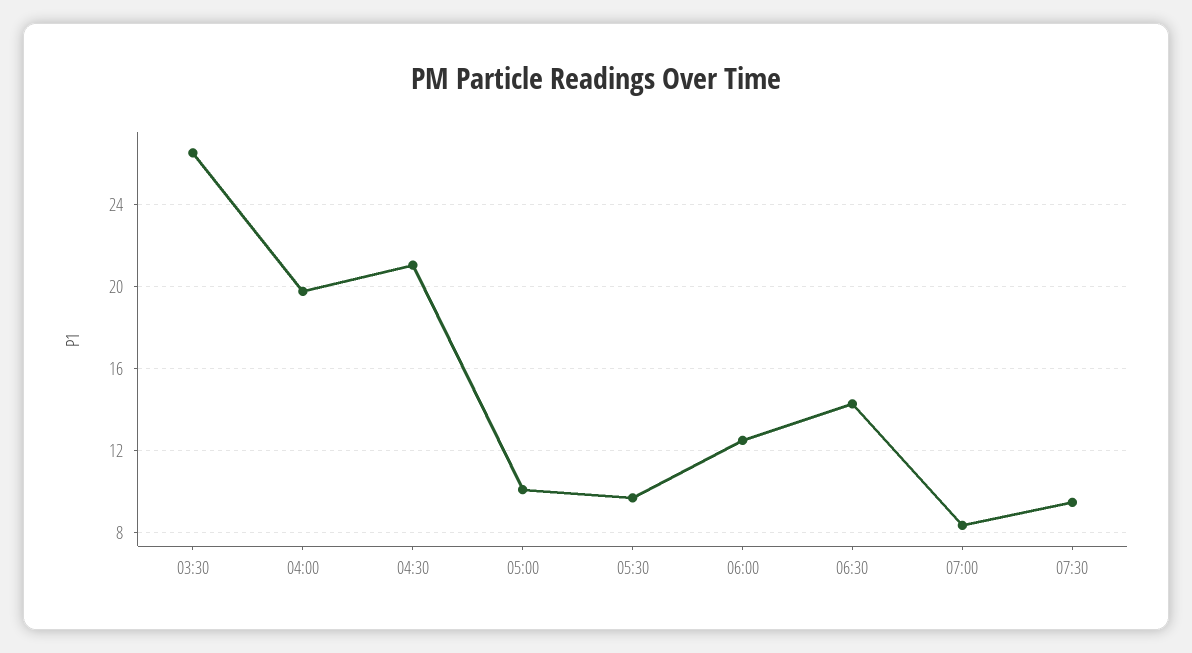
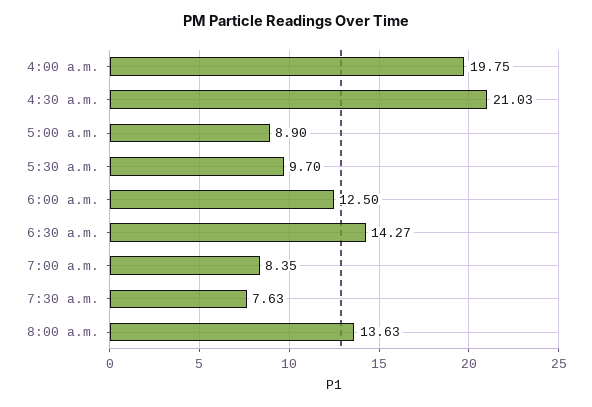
03:30: 26.5 -> none
05:00: 10 -> 8.9
07:30: 9.5 -> 7.63
8:00 a.m.: none -> 13.63

